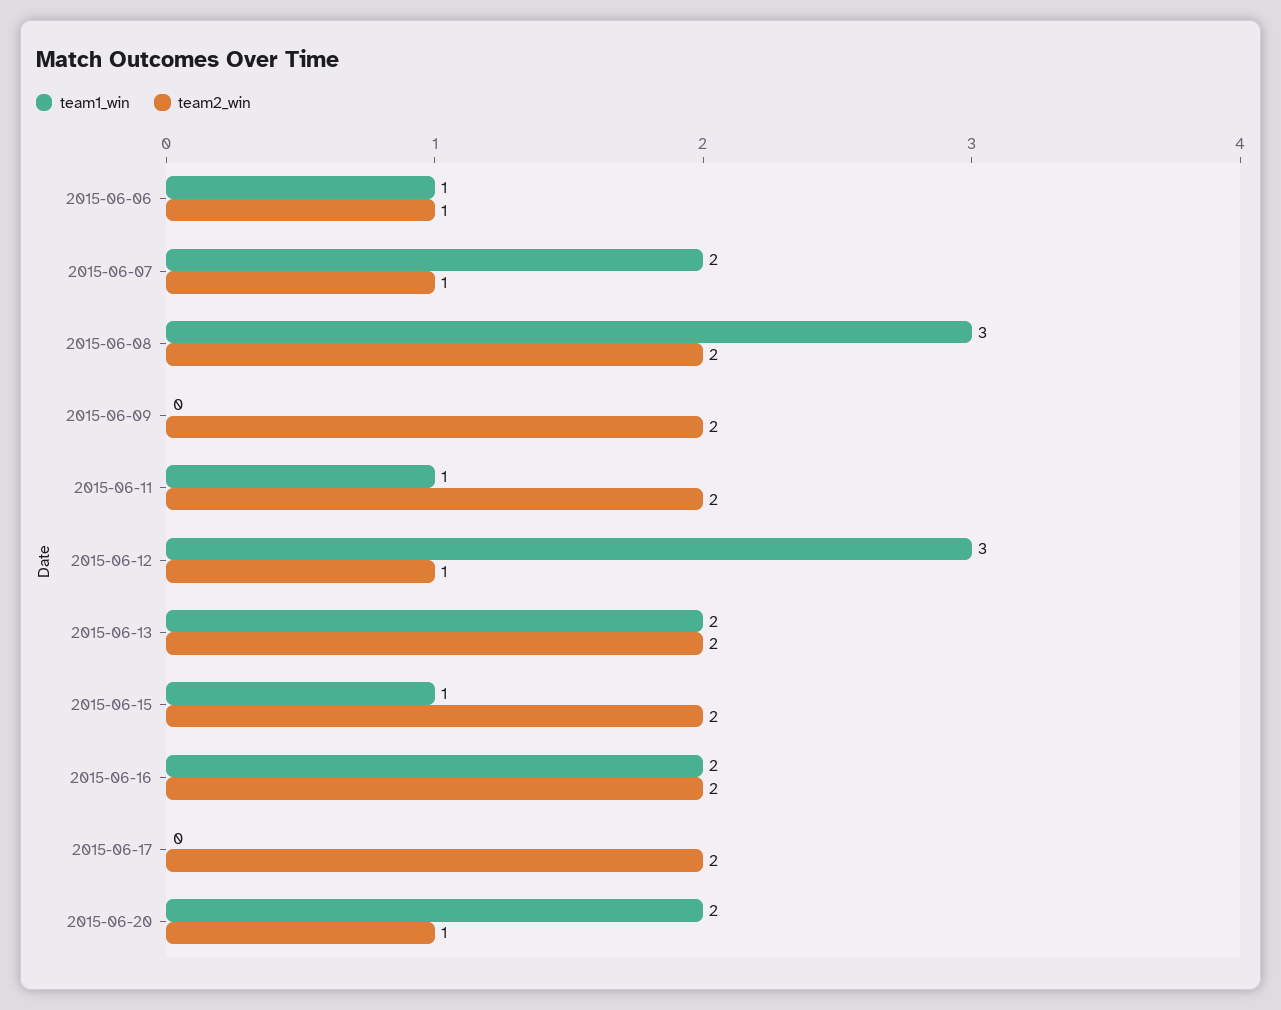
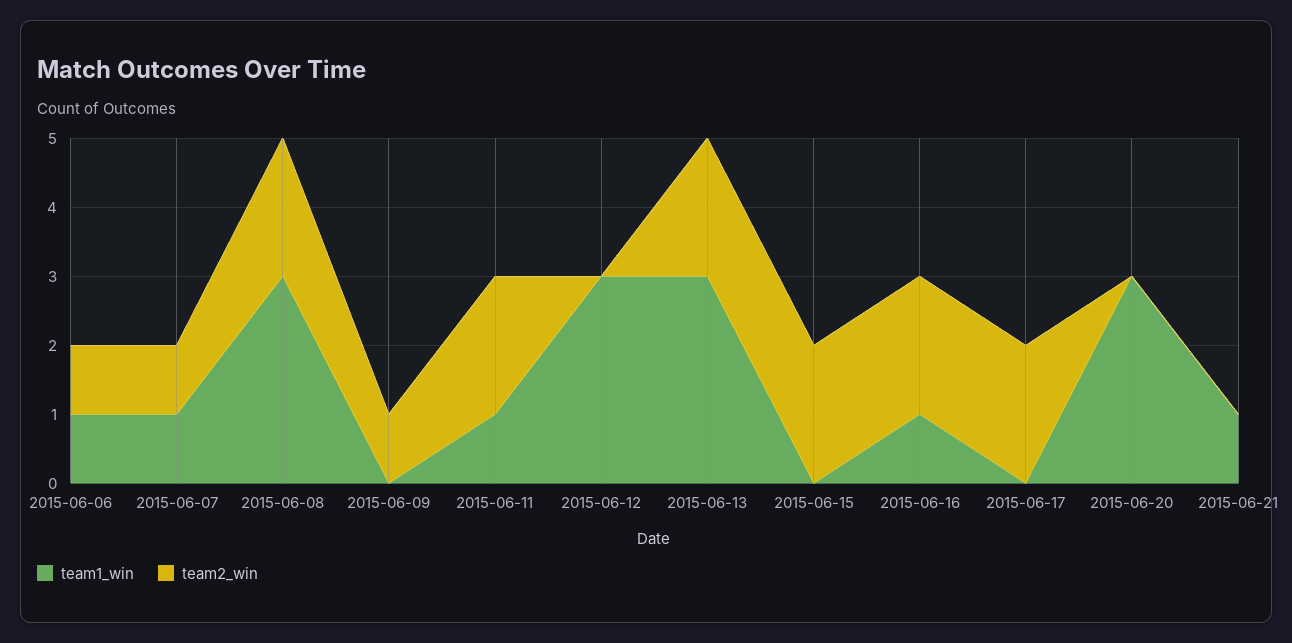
team1_win, 2015-06-07: 2 -> 1
team2_win, 2015-06-09: 2 -> 1
team2_win, 2015-06-12: 1 -> 0
team1_win, 2015-06-13: 2 -> 3
team1_win, 2015-06-15: 1 -> 0
team1_win, 2015-06-16: 2 -> 1
team1_win, 2015-06-20: 2 -> 3
team2_win, 2015-06-20: 1 -> 0
team1_win, 2015-06-21: none -> 1
team2_win, 2015-06-21: none -> 0

